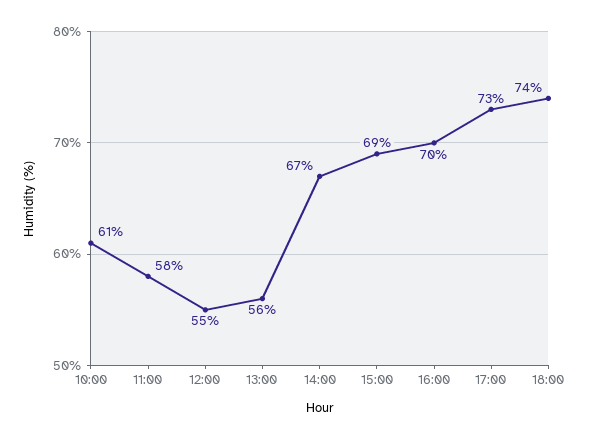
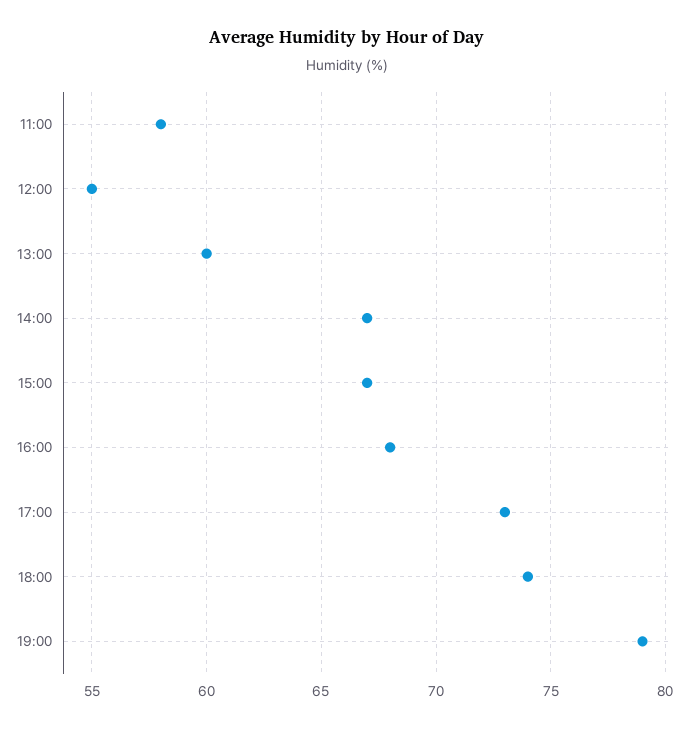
10:00: 61 -> none
13:00: 56 -> 60
15:00: 69 -> 67
16:00: 70 -> 68
19:00: none -> 79

